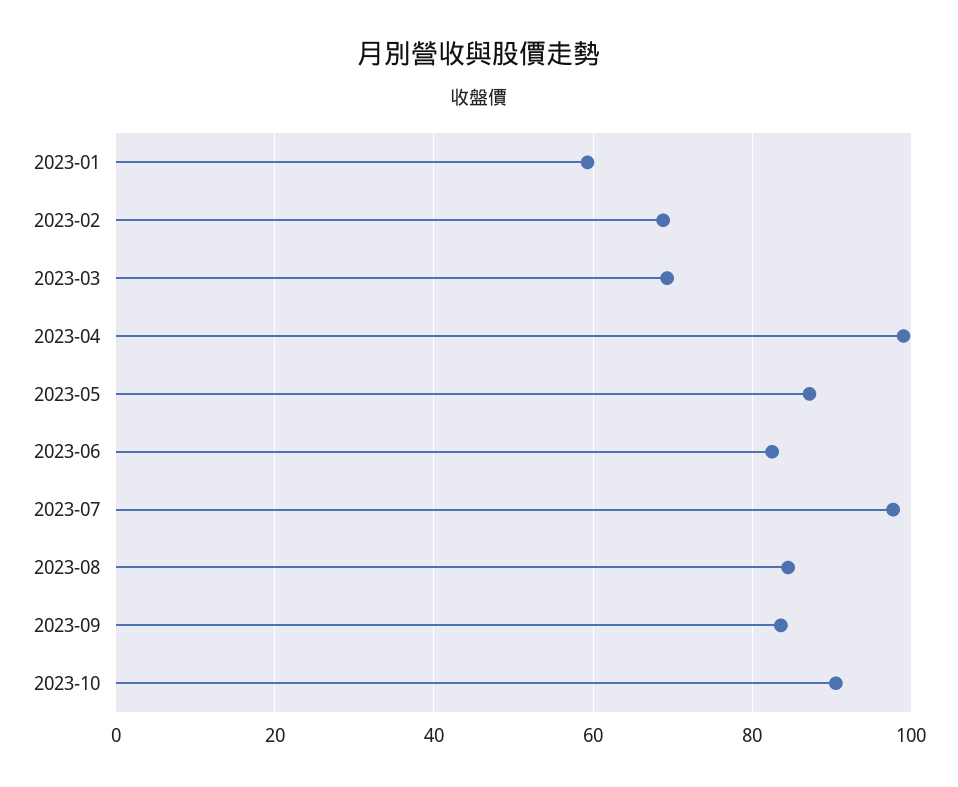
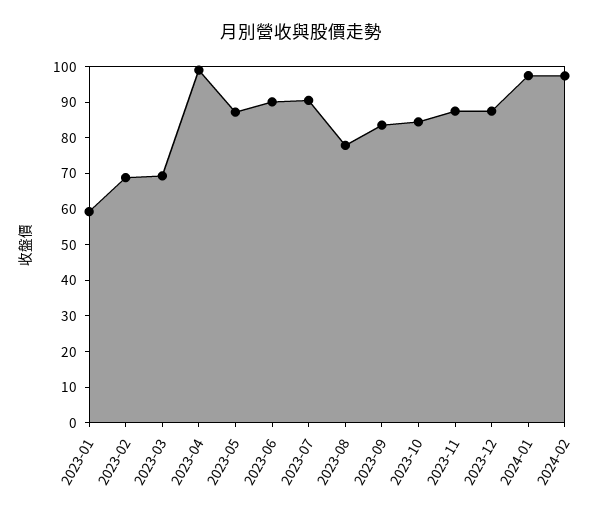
2023-06: 82 -> 90
2023-07: 98 -> 90
2023-08: 84 -> 77.5
2023-10: 90 -> 85
2023-11: none -> 87.5
2023-12: none -> 87.5
2024-01: none -> 97.5
2024-02: none -> 97.5

